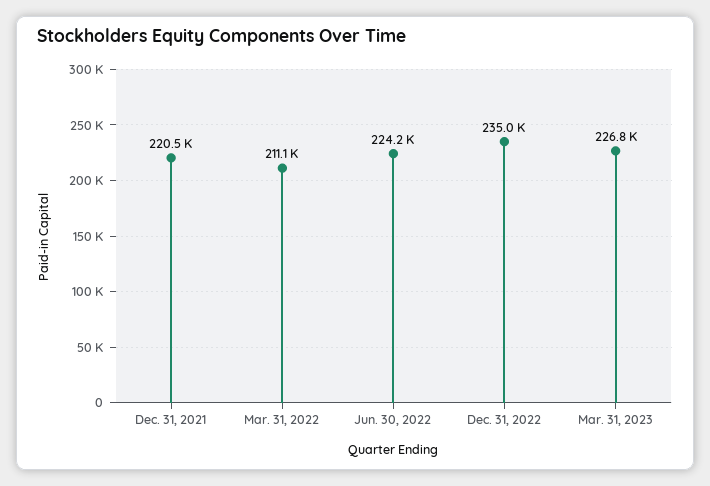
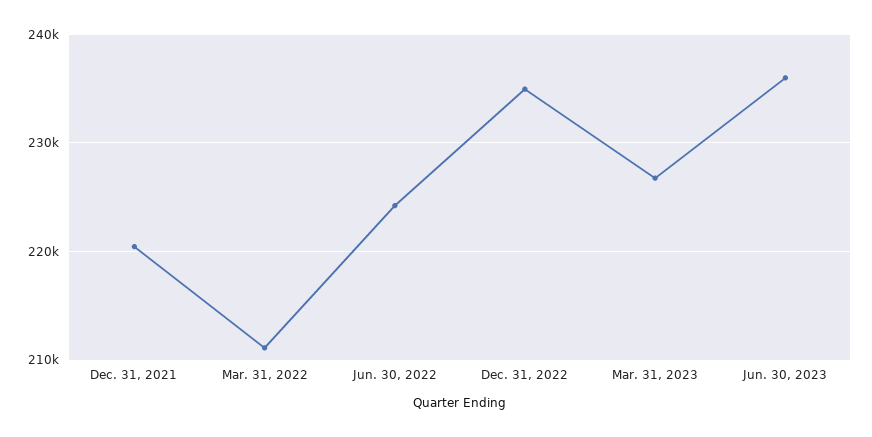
Jun. 30, 2023: none -> 236000

